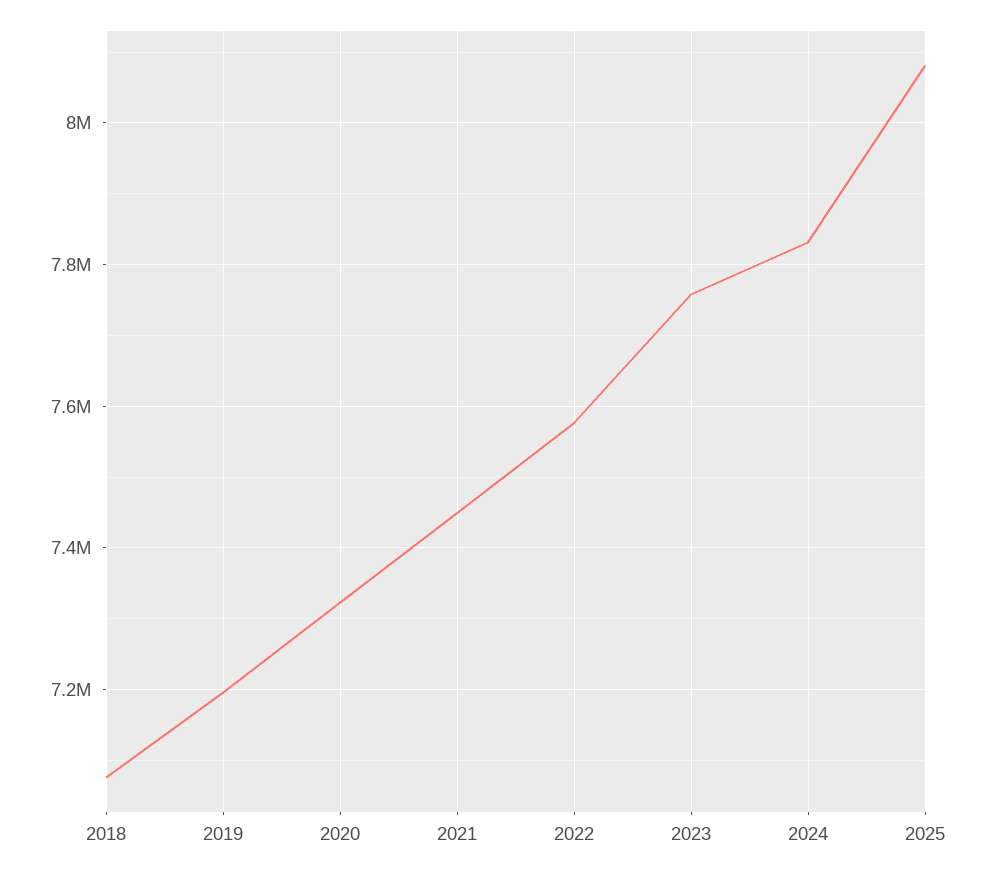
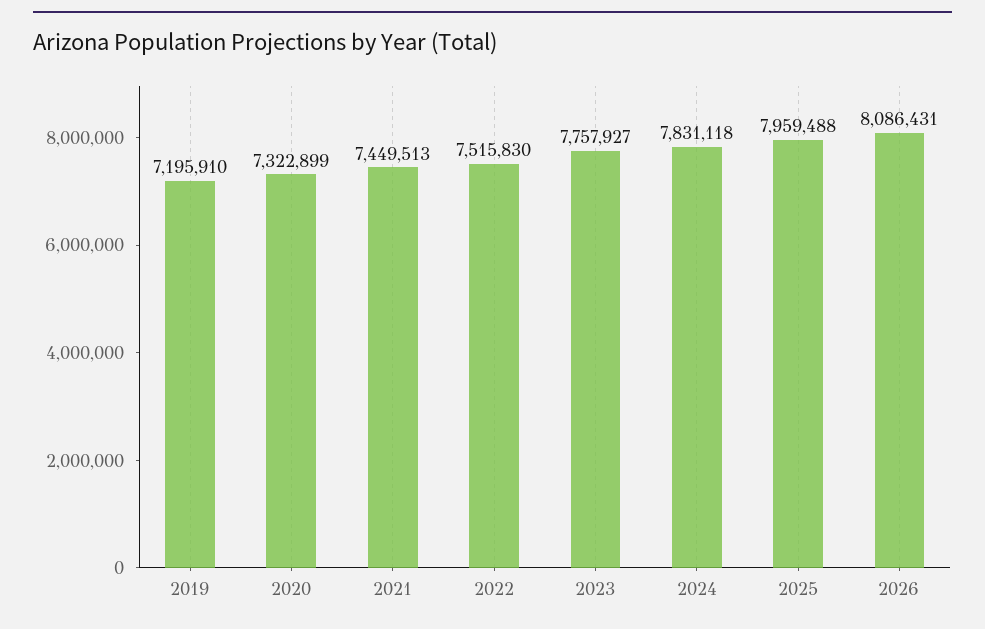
2018: 7080000 -> none
2022: 7580000 -> 7515830
2025: 8080000 -> 7959488
2026: none -> 8086431

